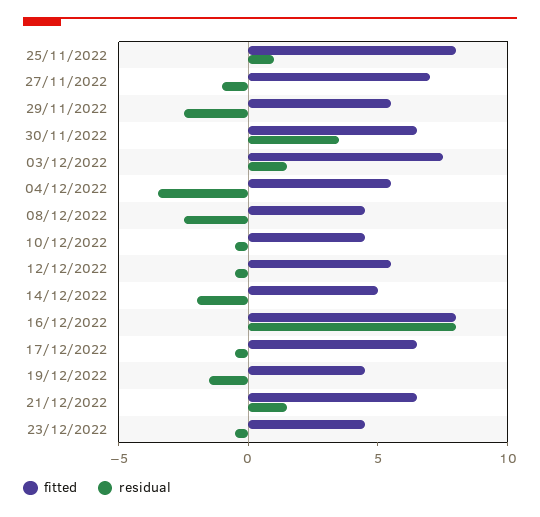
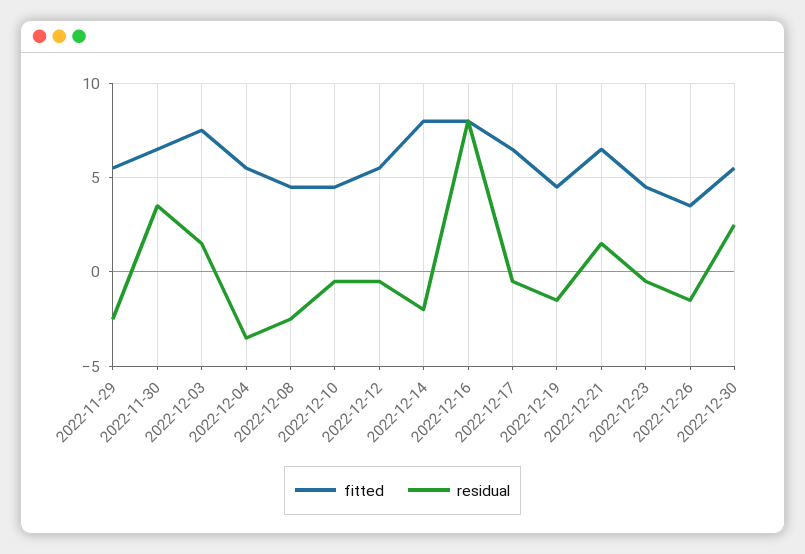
fitted, 25/11/2022: 8 -> none
residual, 25/11/2022: 1 -> none
fitted, 27/11/2022: 7 -> none
residual, 27/11/2022: -1 -> none
fitted, 14/12/2022: 5 -> 8
fitted, 2022-12-26: none -> 3.5
residual, 2022-12-26: none -> -1.5
fitted, 2022-12-30: none -> 5.5
residual, 2022-12-30: none -> 2.5

